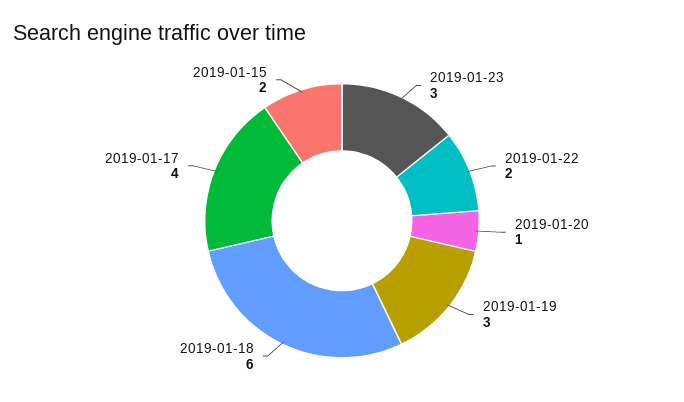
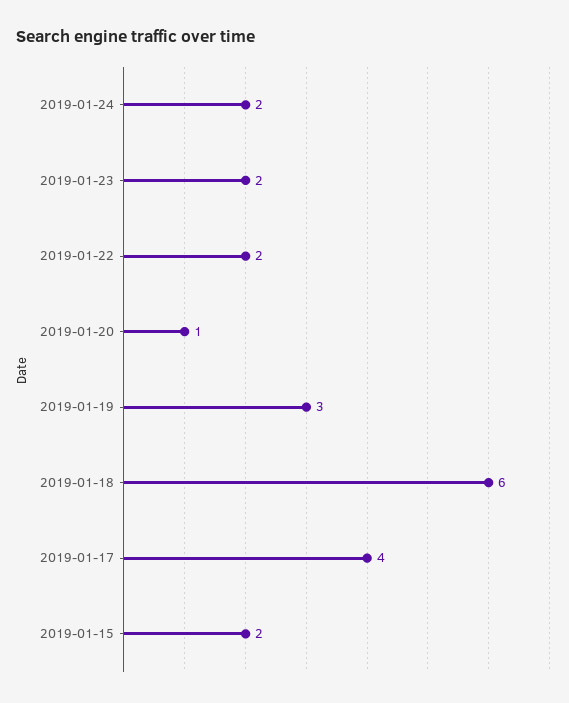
2019-01-23: 3 -> 2
2019-01-24: none -> 2

